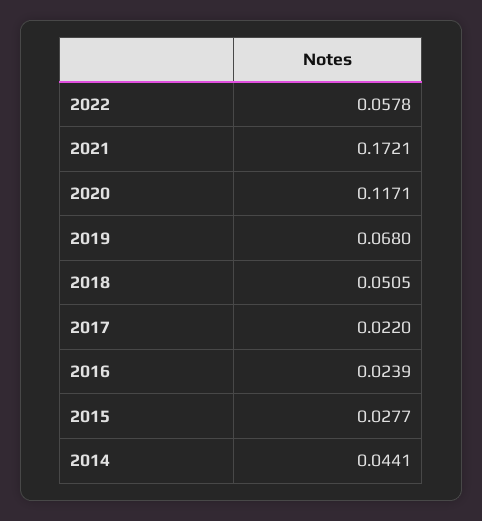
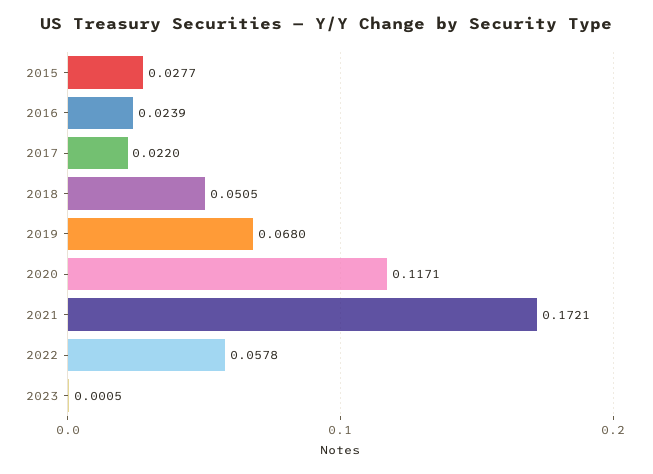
2014: 0.0441 -> none
2023: none -> 0.0005

